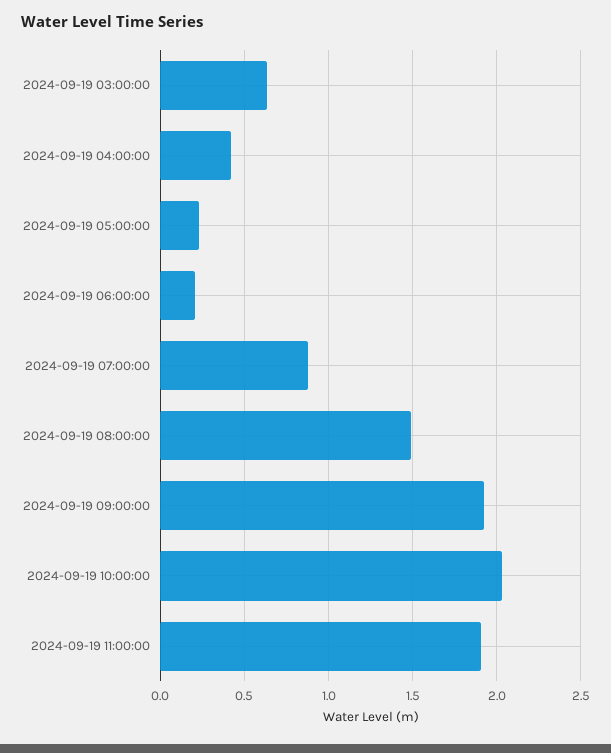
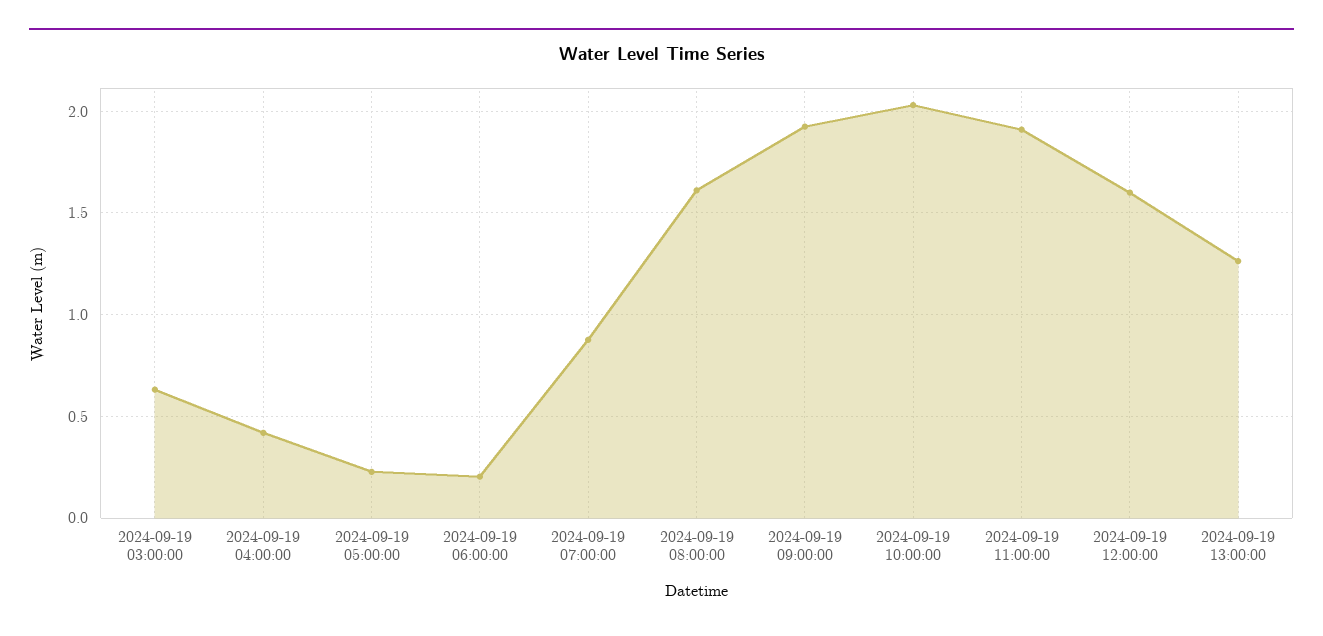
2024-09-19 08:00:00: 1.5 -> 1.6
2024-09-19 12:00:00: none -> 1.6
2024-09-19 13:00:00: none -> 1.25

